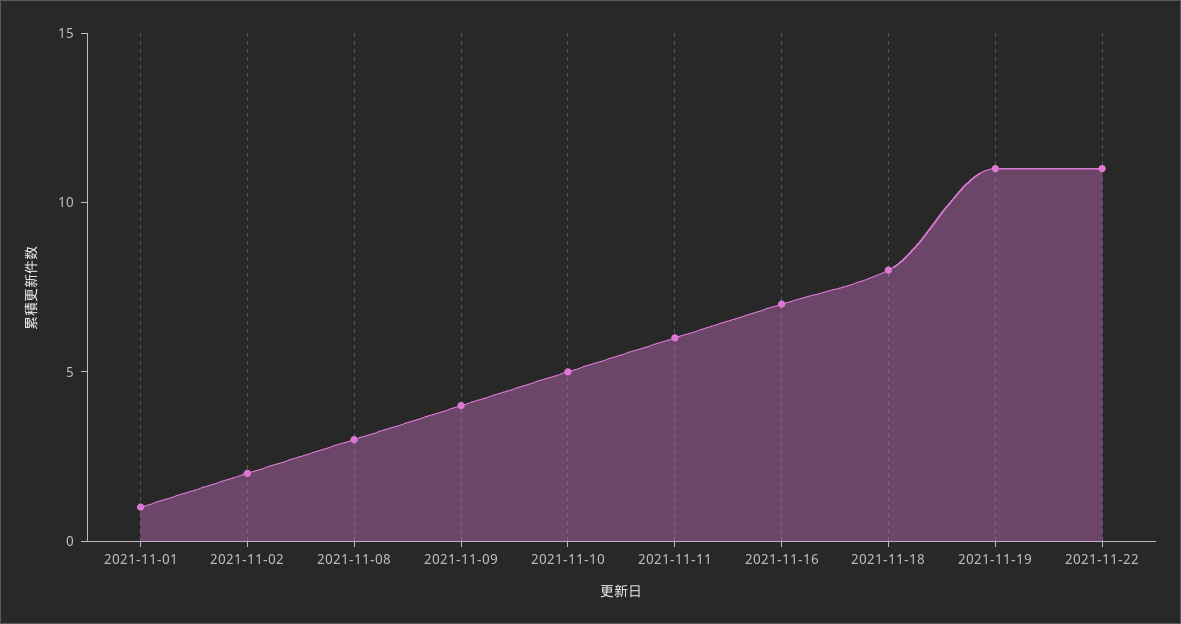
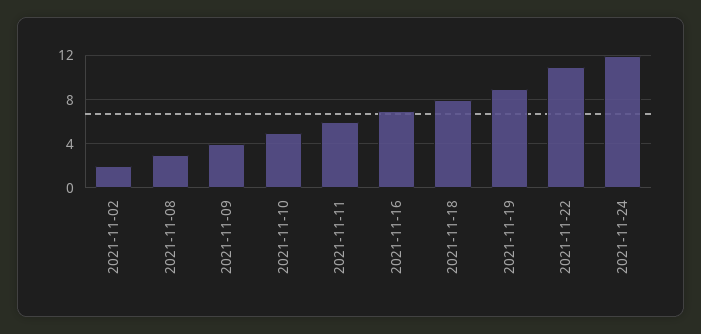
2021-11-01: 1 -> none
2021-11-19: 11 -> 9
2021-11-24: none -> 12

